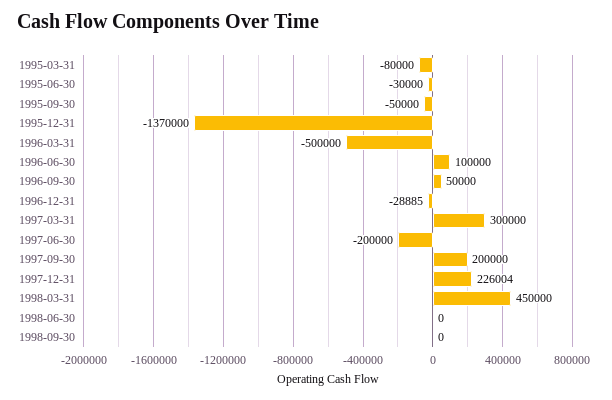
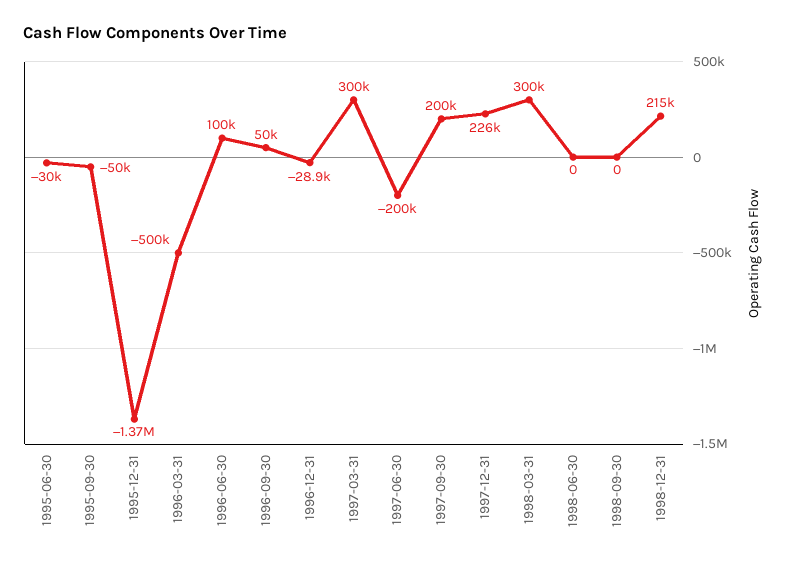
1995-03-31: -80000 -> none
1998-03-31: 450000 -> 300000
1998-12-31: none -> 215000

